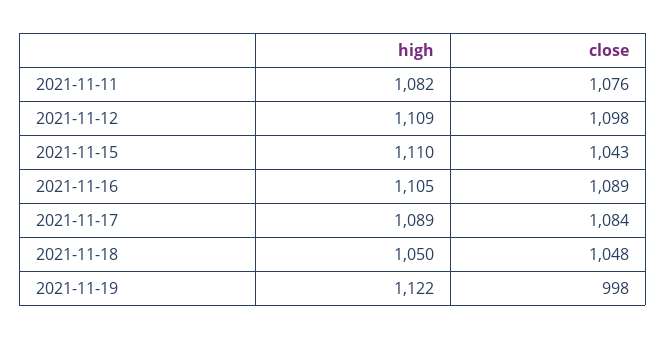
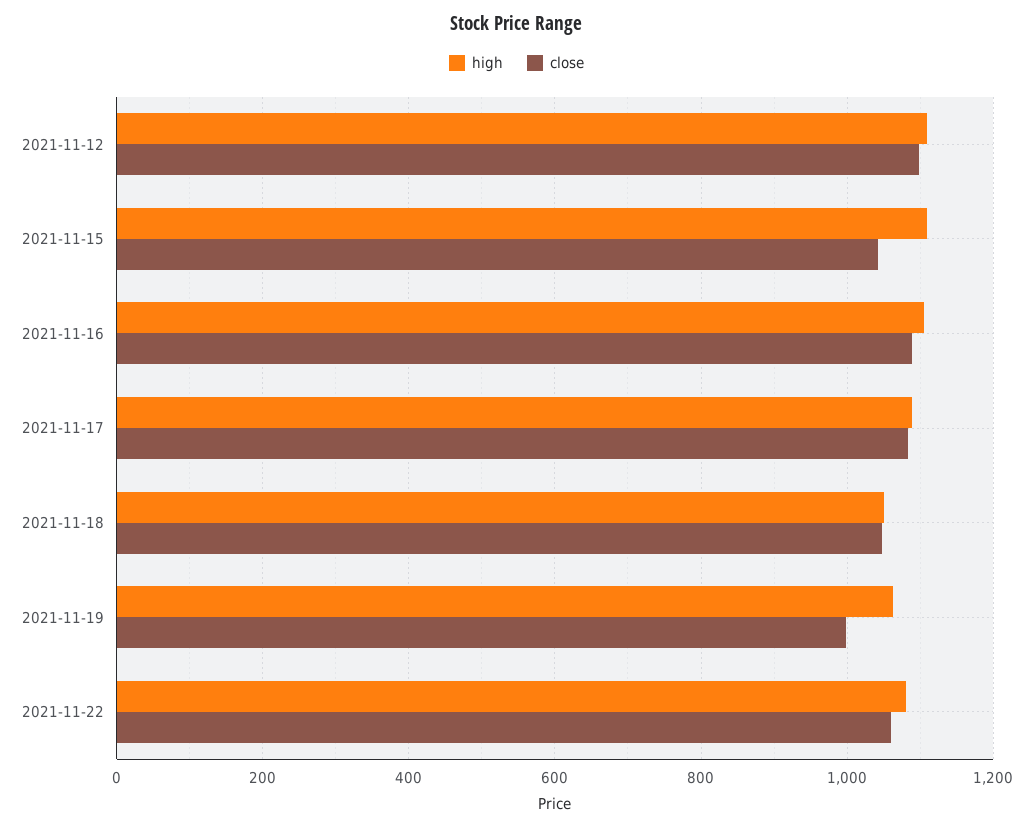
high, 2021-11-11: 1082 -> none
close, 2021-11-11: 1076 -> none
high, 2021-11-19: 1122 -> 1060
high, 2021-11-22: none -> 1080
close, 2021-11-22: none -> 1060

